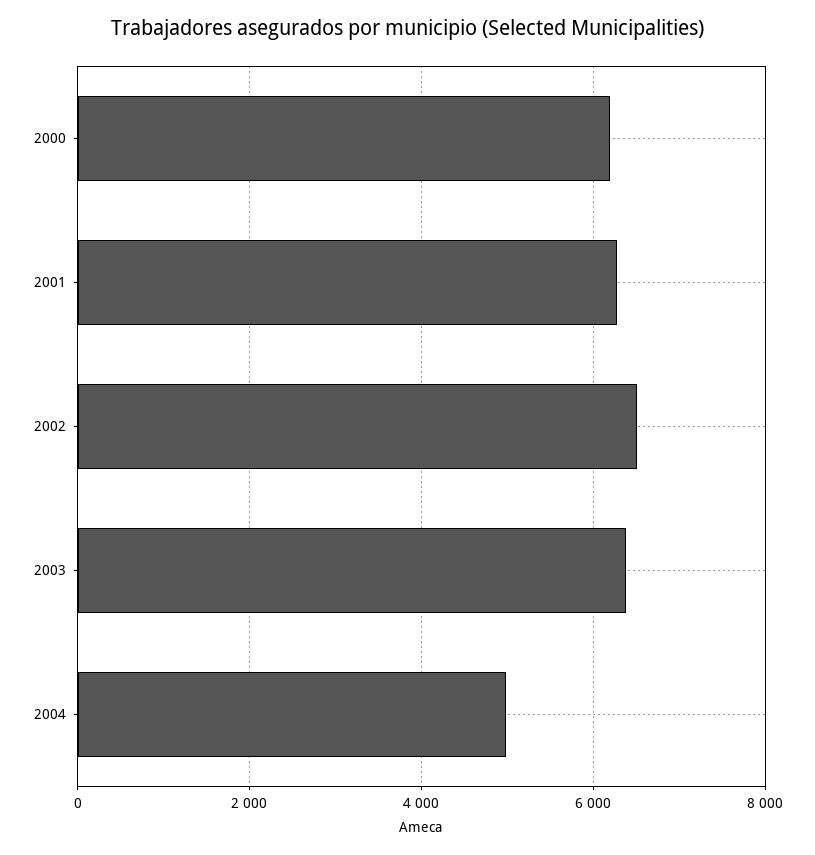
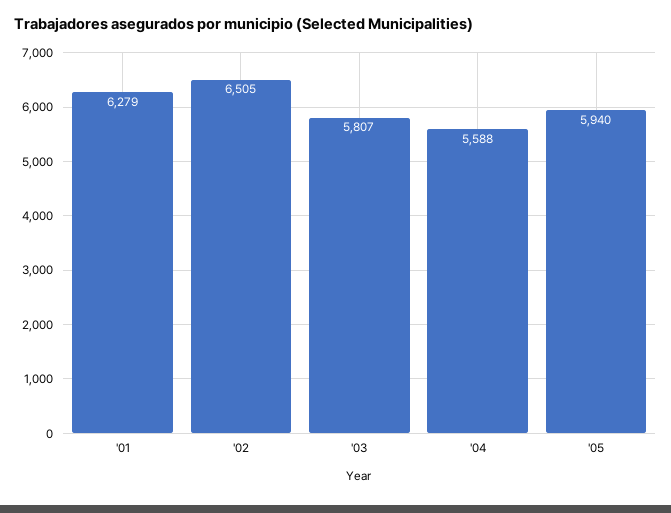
2000: 6200 -> none
2003: 6400 -> 5807
2004: 5000 -> 5588
'05: none -> 5940

